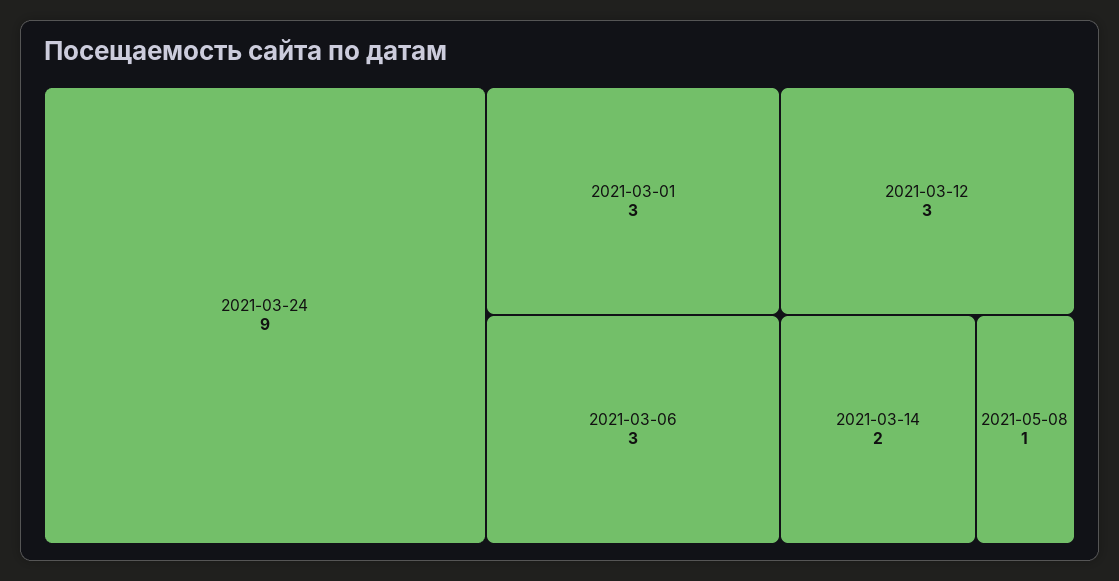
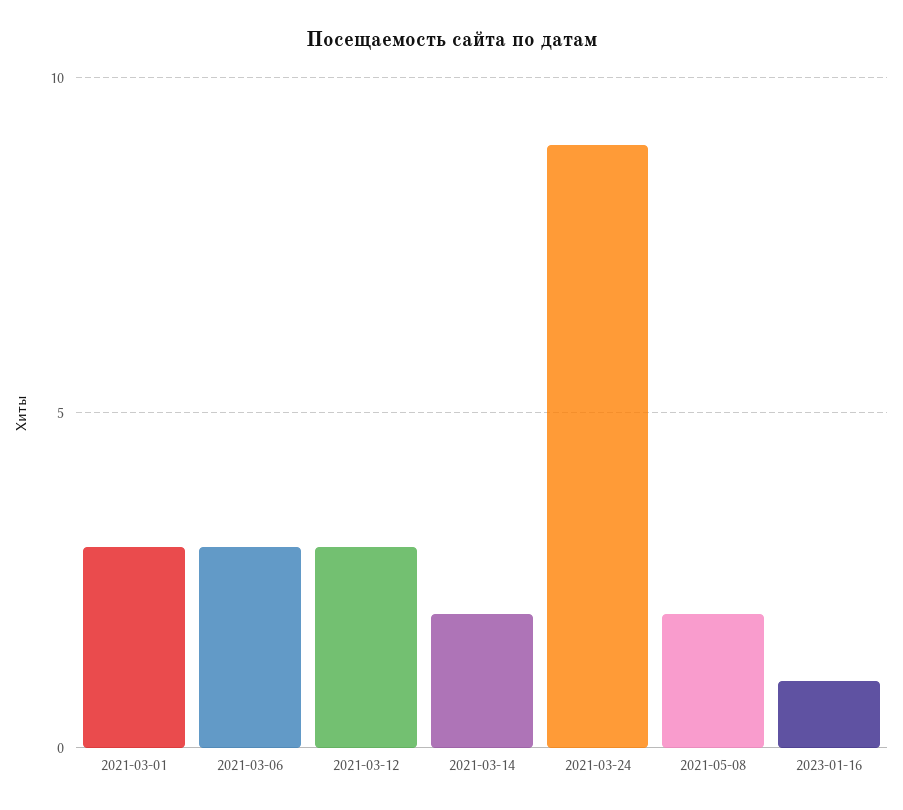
2021-05-08: 1 -> 2
2023-01-16: none -> 1

